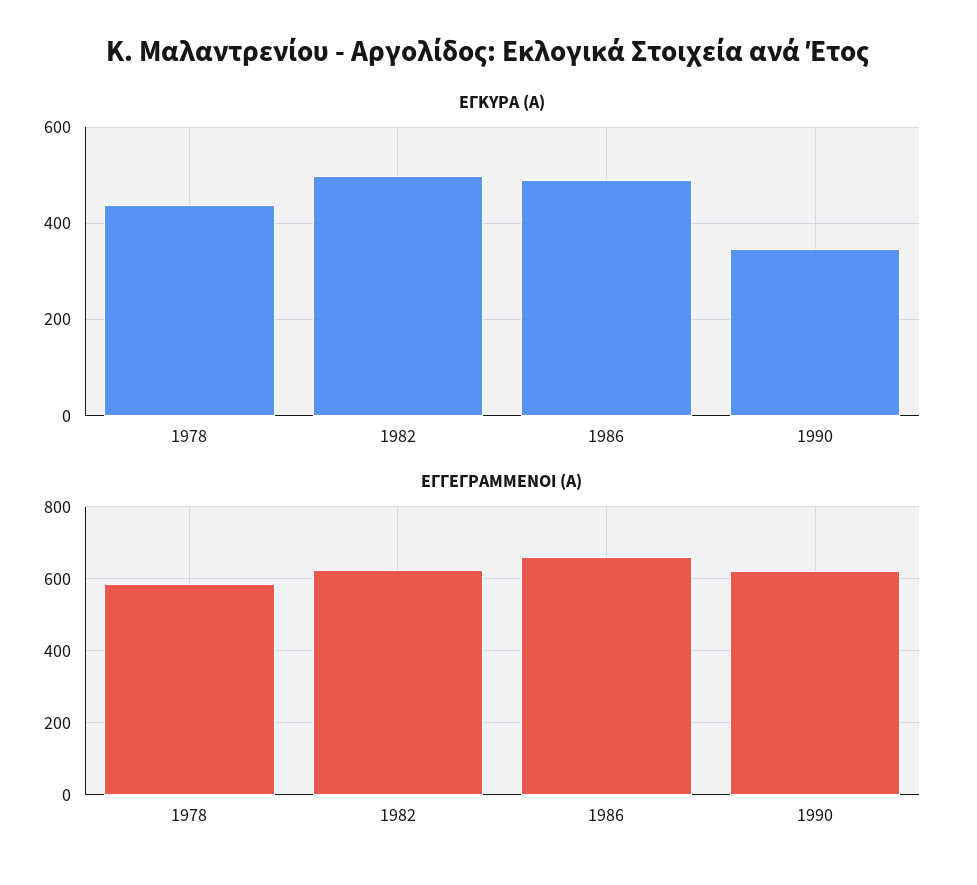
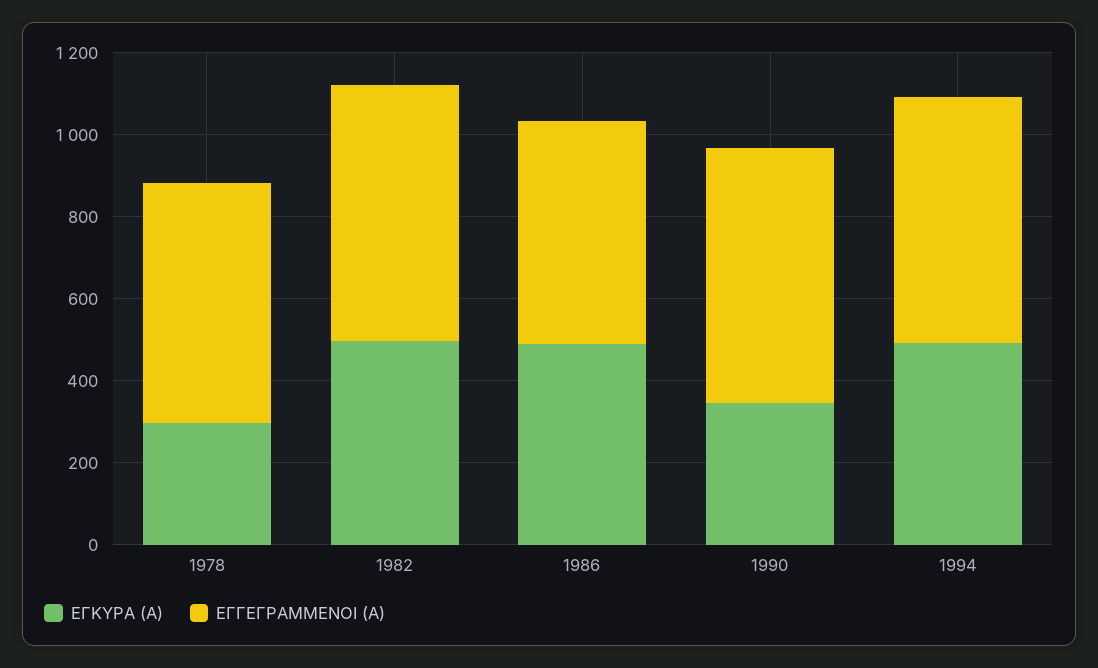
ΕΓΚΥΡΑ (Α), 1978: 440 -> 300
ΕΓΓΕΓΡΑΜΜΕΝΟΙ (Α), 1986: 660 -> 550
ΕΓΚΥΡΑ (Α), 1994: none -> 500
ΕΓΓΕΓΡΑΜΜΕΝΟΙ (Α), 1994: none -> 600

